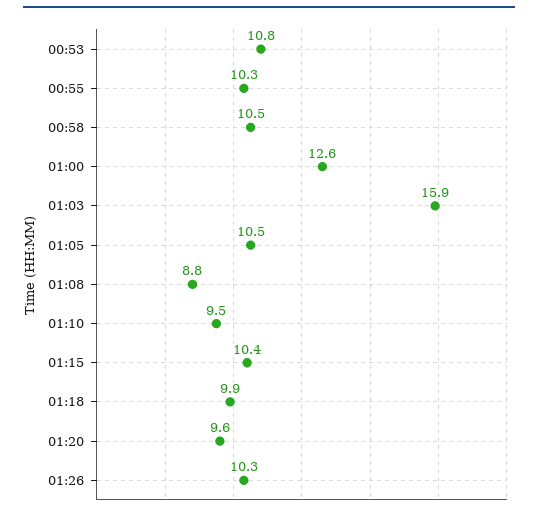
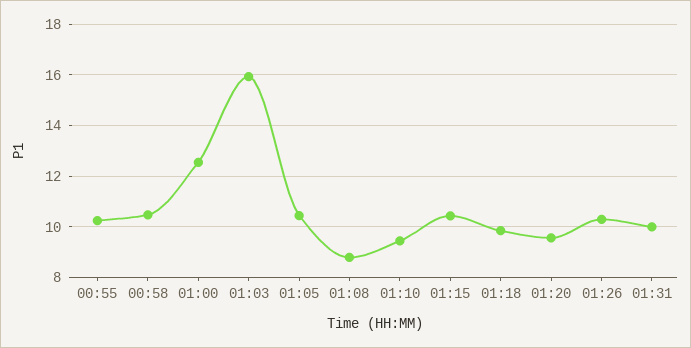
00:53: 10.8 -> none
01:31: none -> 10

